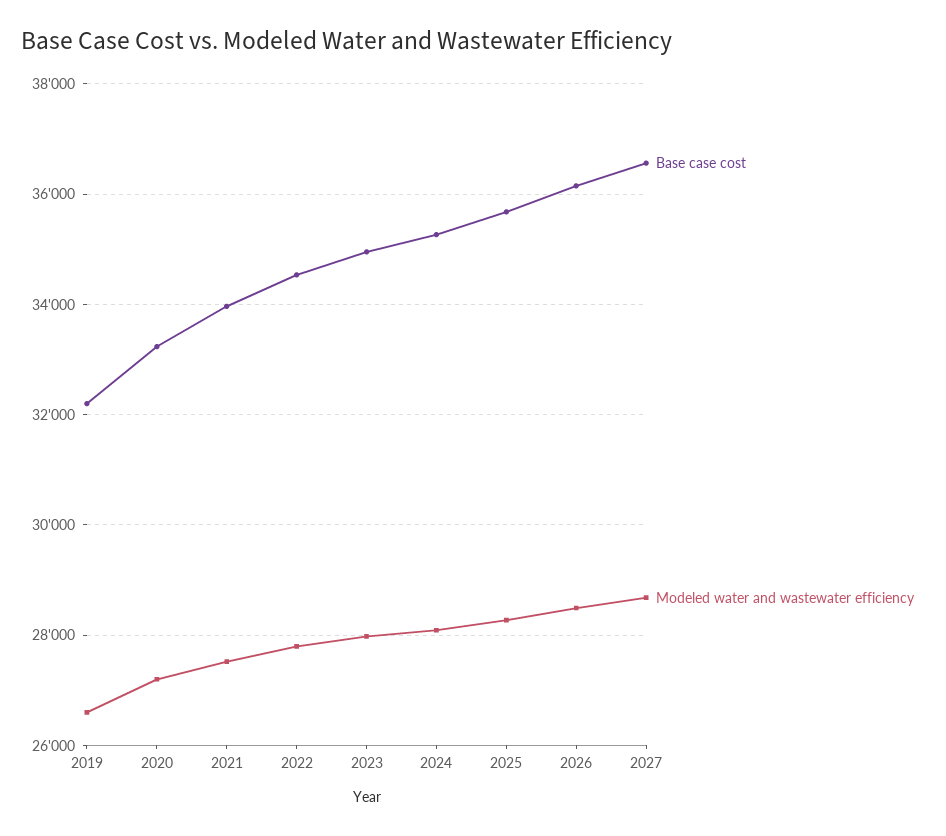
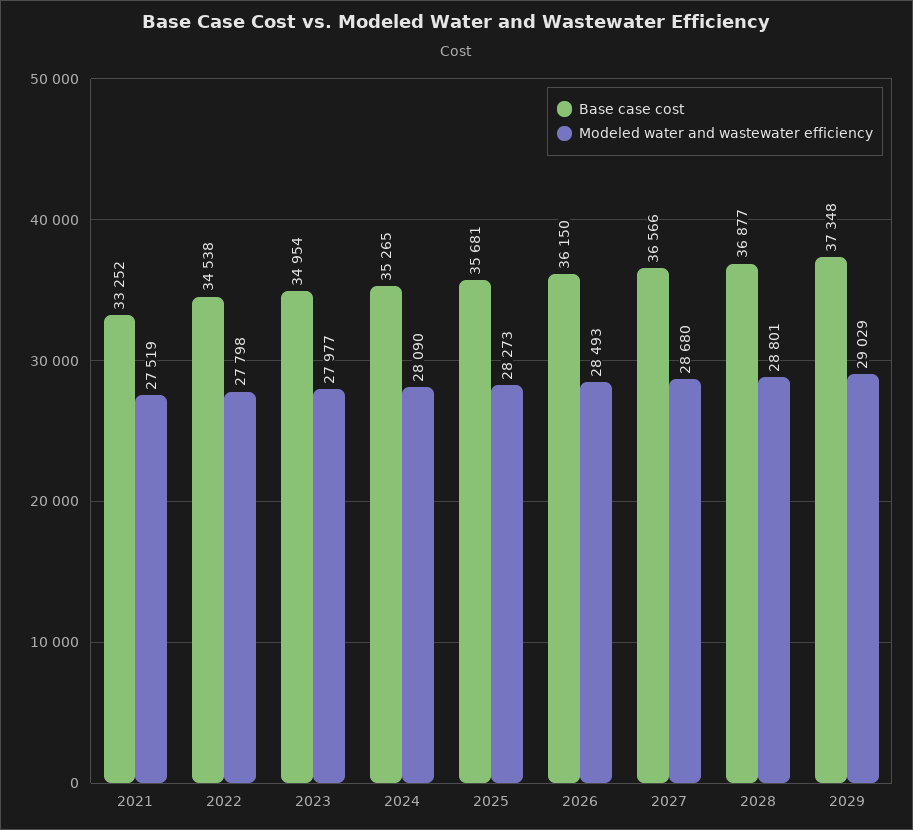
Base case cost, 2019: 32200 -> none
Modeled water and wastewater efficiency, 2019: 26600 -> none
Base case cost, 2020: 33200 -> none
Modeled water and wastewater efficiency, 2020: 27200 -> none
Base case cost, 2021: 34000 -> 33252
Base case cost, 2028: none -> 36877
Modeled water and wastewater efficiency, 2028: none -> 28801
Base case cost, 2029: none -> 37348
Modeled water and wastewater efficiency, 2029: none -> 29029

